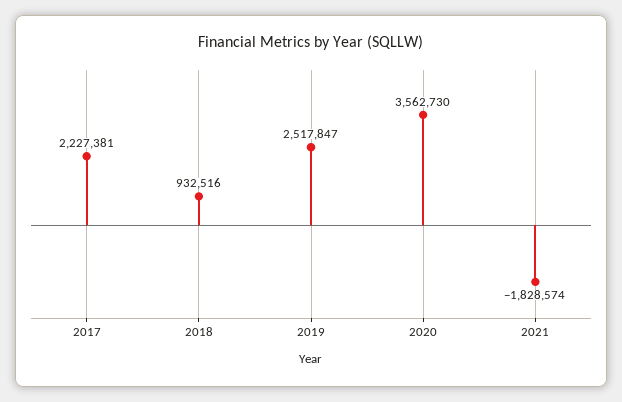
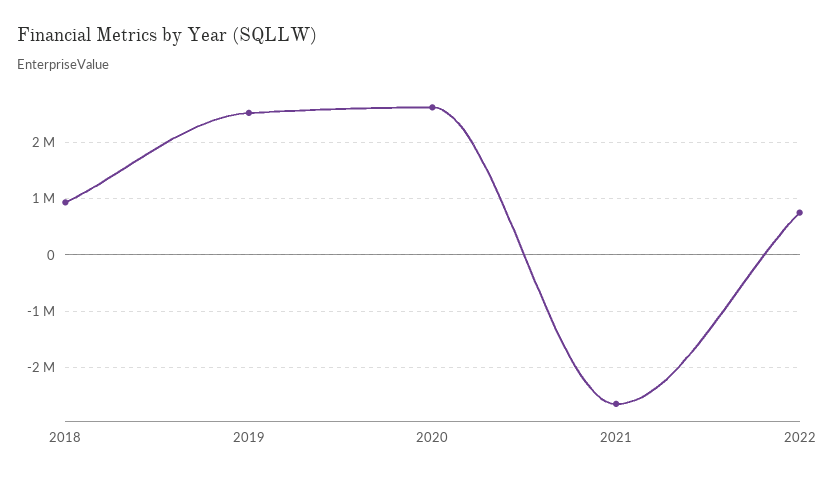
2017: 2227381 -> none
2020: 3562730 -> 2600000
2021: -1828574 -> -2600000
2022: none -> 800000

